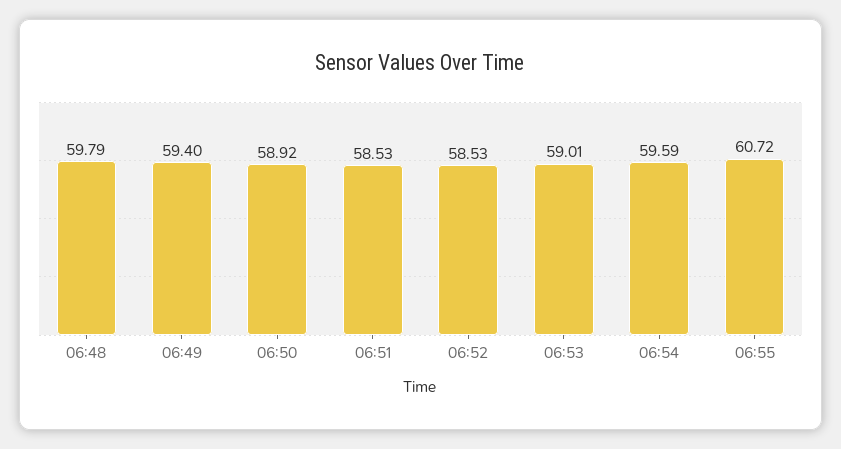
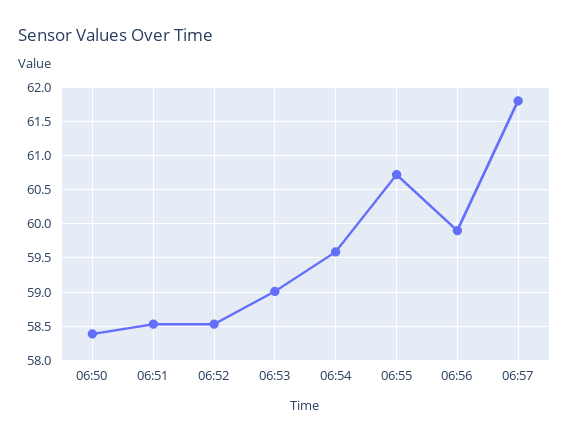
06:48: 59.79 -> none
06:49: 59.4 -> none
06:50: 58.92 -> 58.4
06:56: none -> 59.9
06:57: none -> 61.8

